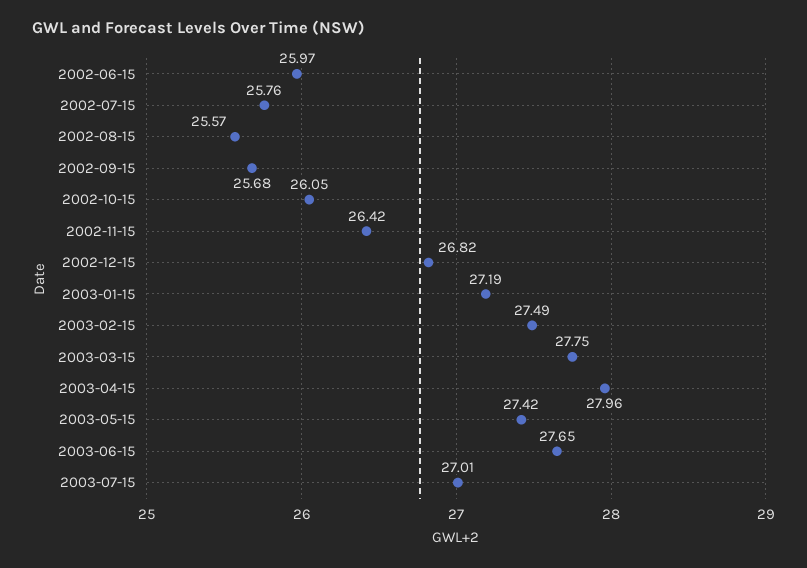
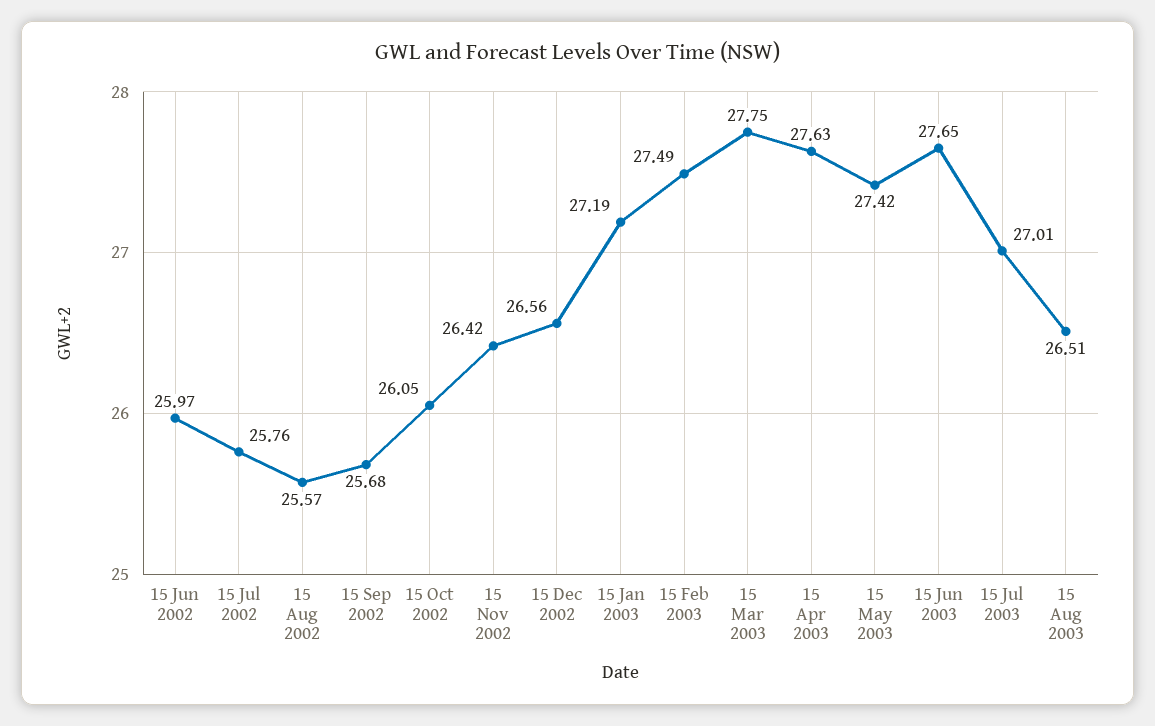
2002-12-15: 26.82 -> 26.56
2003-04-15: 27.96 -> 27.63
15 Aug 2003: none -> 26.51

